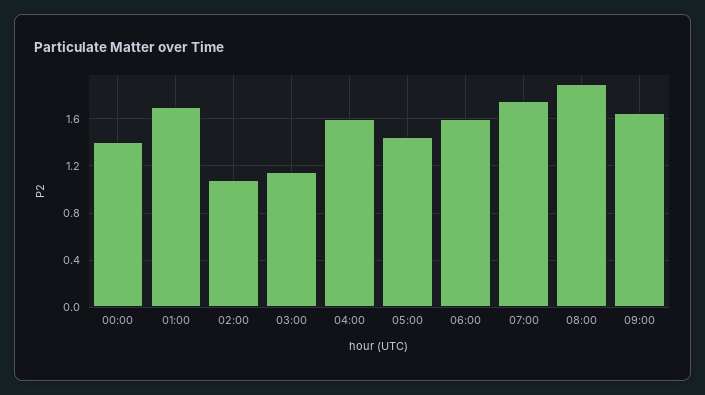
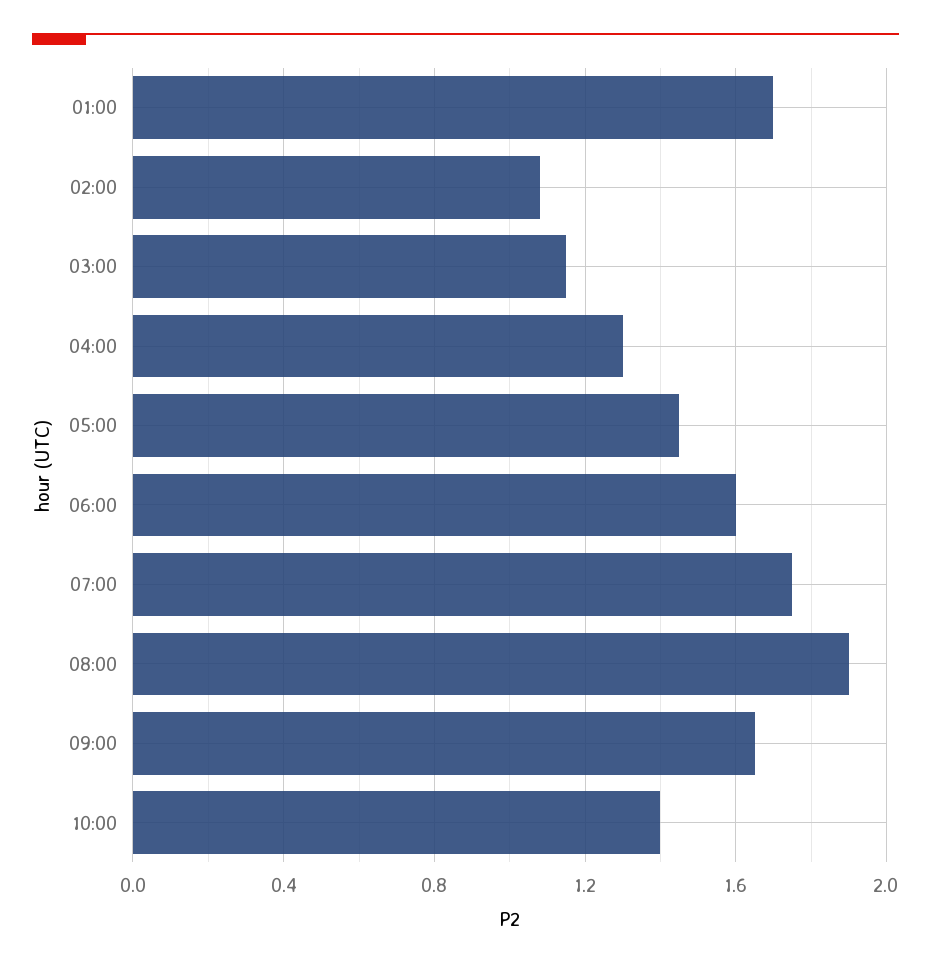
00:00: 1.4 -> none
04:00: 1.6 -> 1.3
10:00: none -> 1.4

